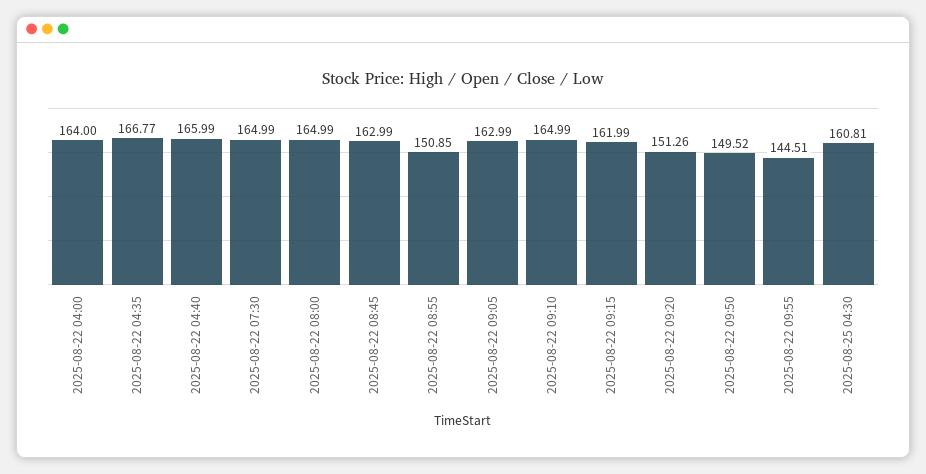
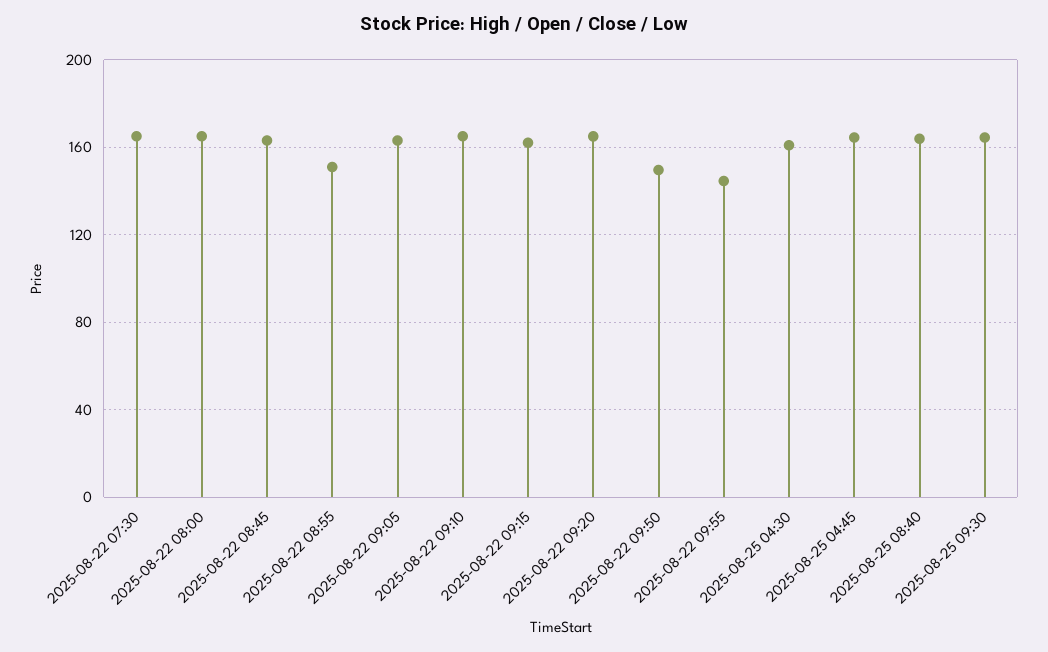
2025-08-22 04:00: 164 -> none
2025-08-22 04:35: 166.77 -> none
2025-08-22 04:40: 165.99 -> none
2025-08-22 09:20: 151.26 -> 165
2025-08-25 04:45: none -> 165
2025-08-25 08:40: none -> 165
2025-08-25 09:30: none -> 165

